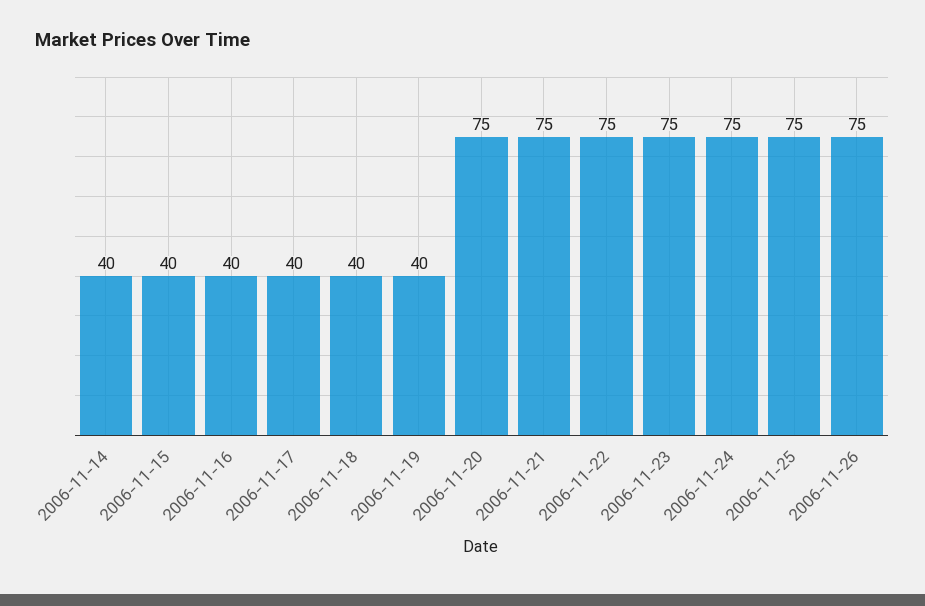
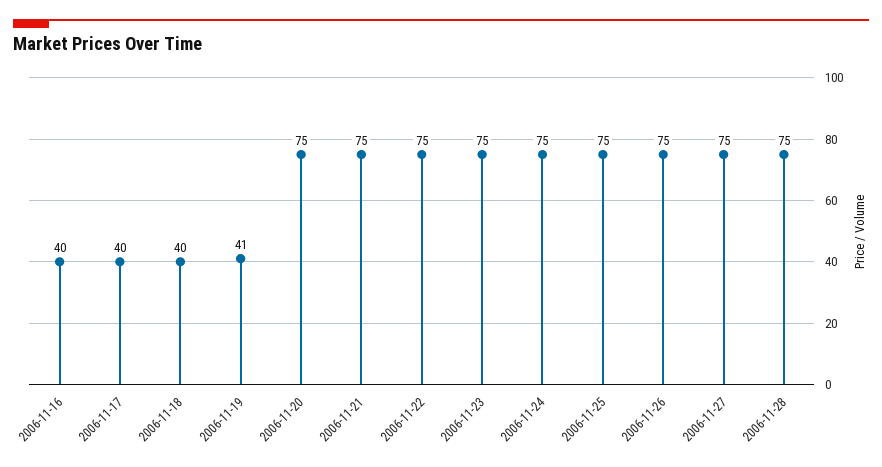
2006-11-14: 40 -> none
2006-11-15: 40 -> none
2006-11-19: 40 -> 41
2006-11-27: none -> 75
2006-11-28: none -> 75

